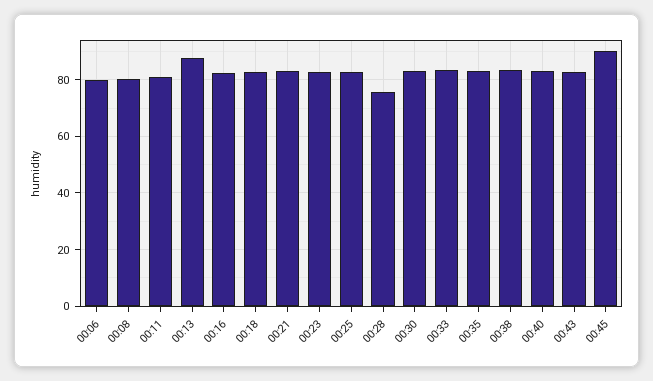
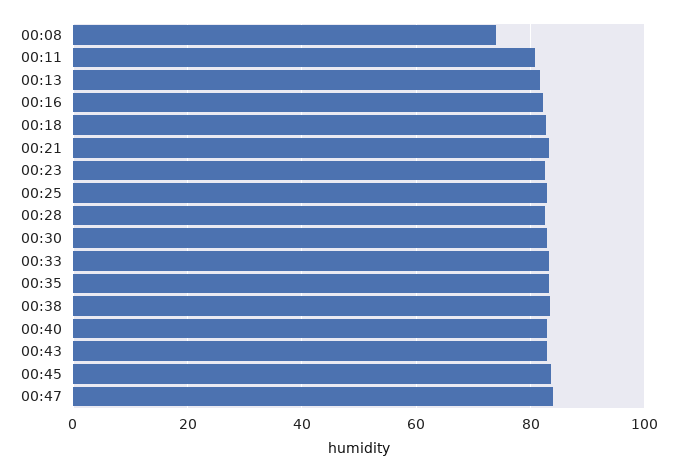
00:06: 80 -> none
00:08: 80 -> 74
00:13: 87.5 -> 82
00:28: 75 -> 82
00:45: 90 -> 84
00:47: none -> 84

